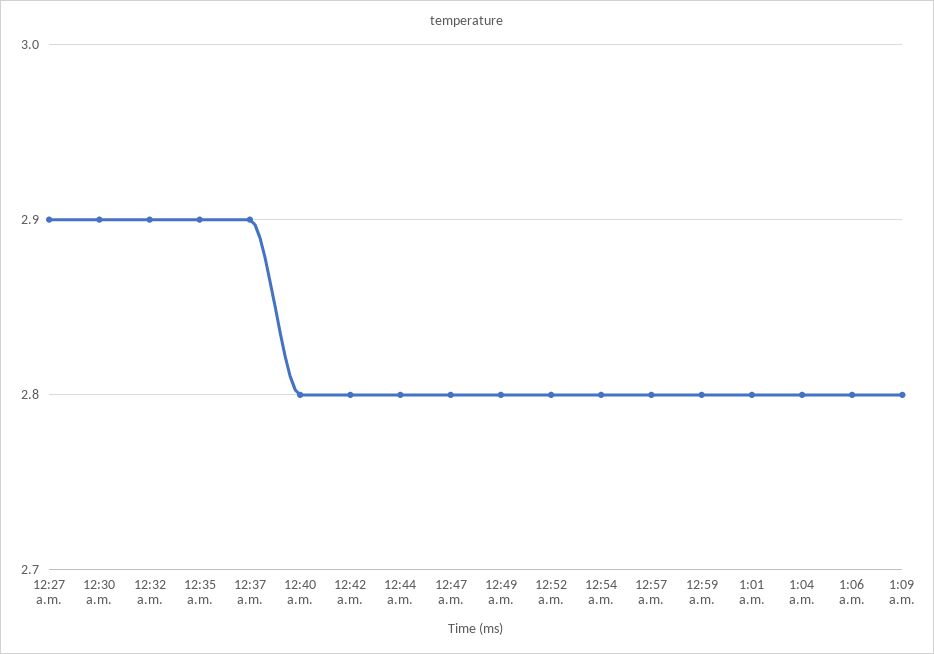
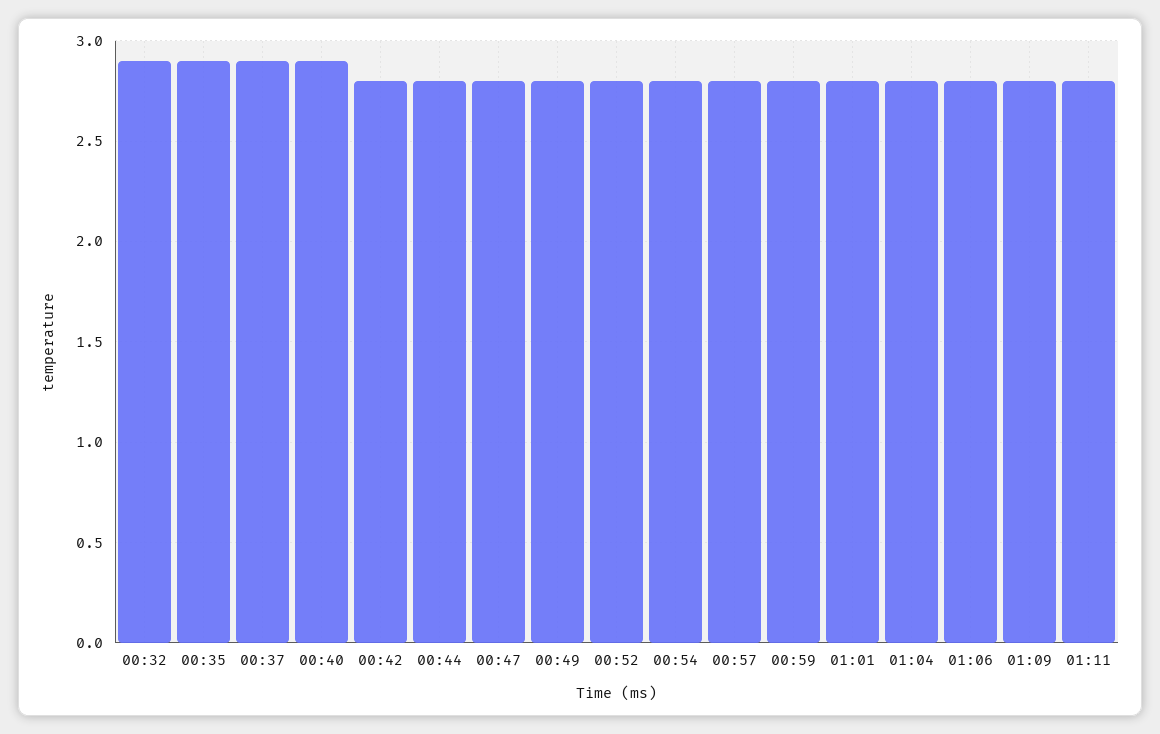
12:27 a.m.: 2.9 -> none
12:30 a.m.: 2.9 -> none
12:40 a.m.: 2.8 -> 2.9
01:11: none -> 2.8

